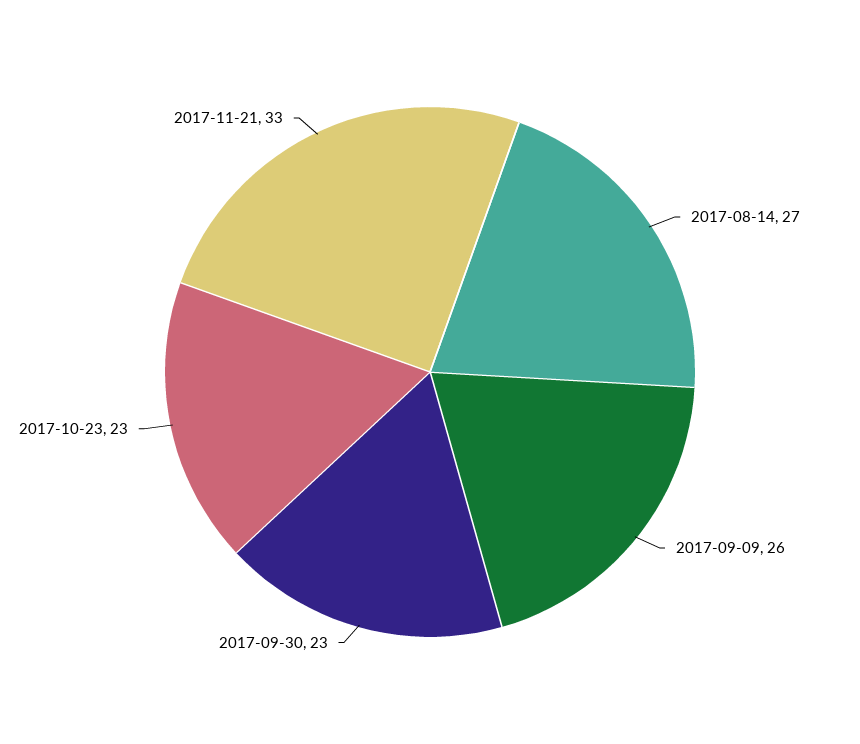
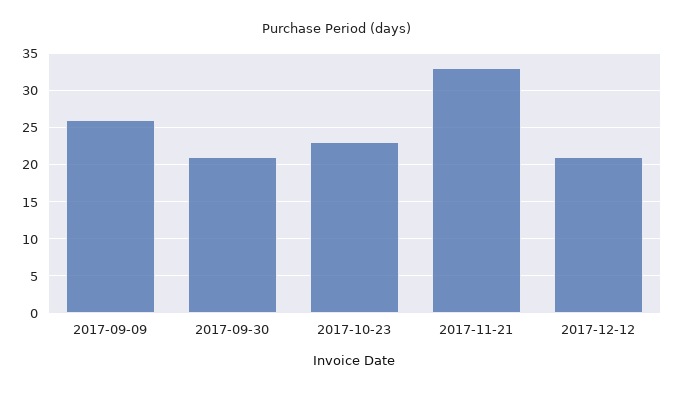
2017-08-14: 27 -> none
2017-09-30: 23 -> 21
2017-12-12: none -> 21

